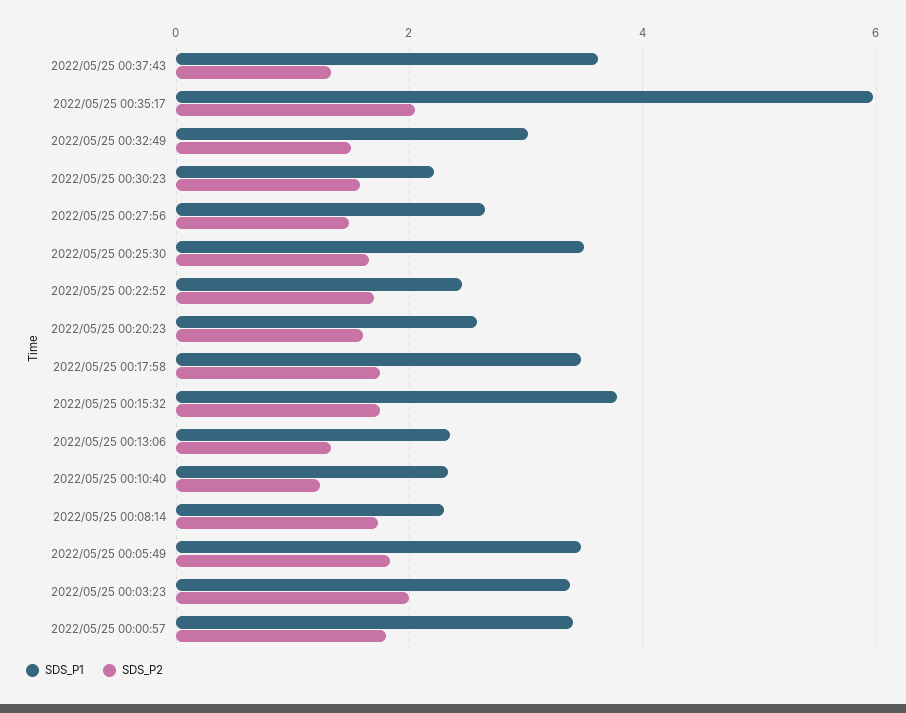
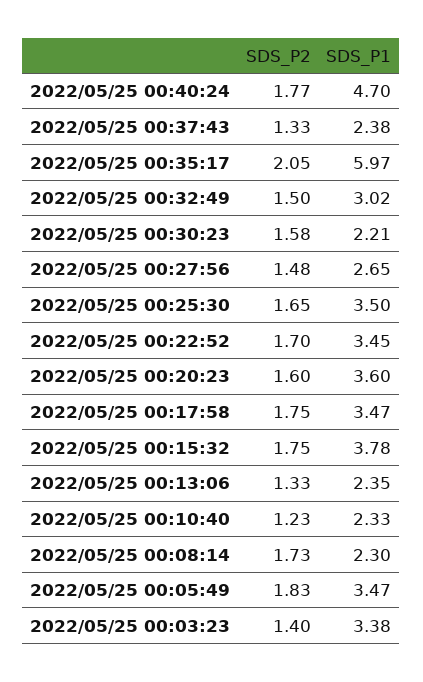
SDS_P1, 2022/05/25 00:37:43: 3.6 -> 2.38
SDS_P1, 2022/05/25 00:22:52: 2.4 -> 3.45
SDS_P1, 2022/05/25 00:20:23: 2.6 -> 3.6
SDS_P2, 2022/05/25 00:03:23: 2 -> 1.4
SDS_P1, 2022/05/25 00:00:57: 3.4 -> none
SDS_P2, 2022/05/25 00:00:57: 1.8 -> none
SDS_P2, 2022/05/25 00:40:24: none -> 1.77
SDS_P1, 2022/05/25 00:40:24: none -> 4.7

